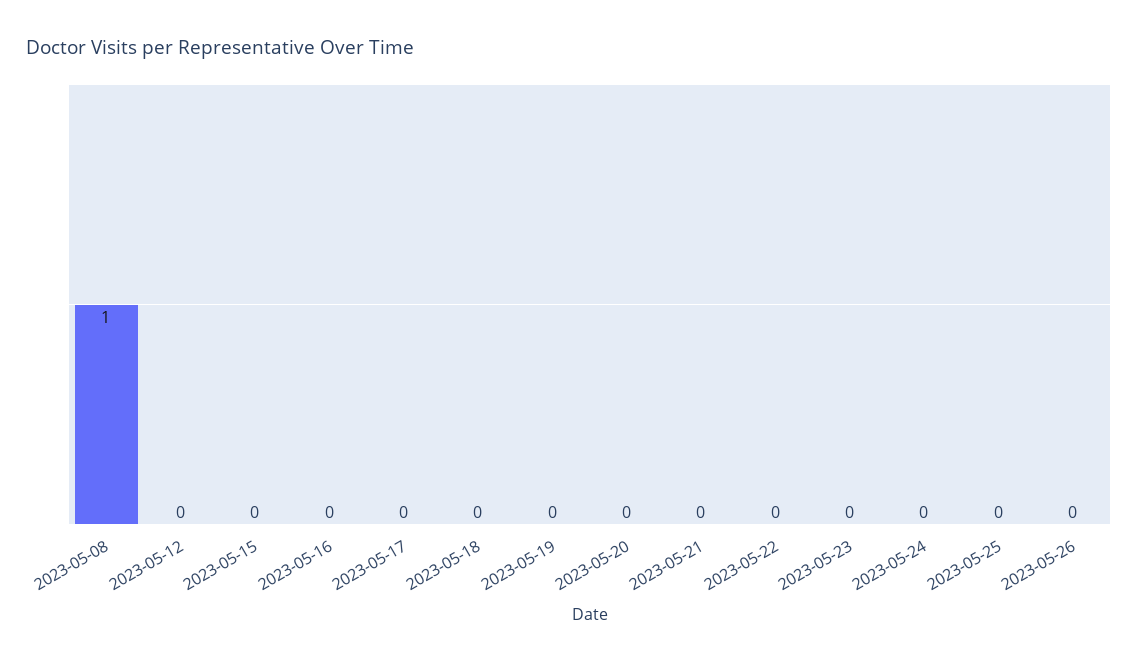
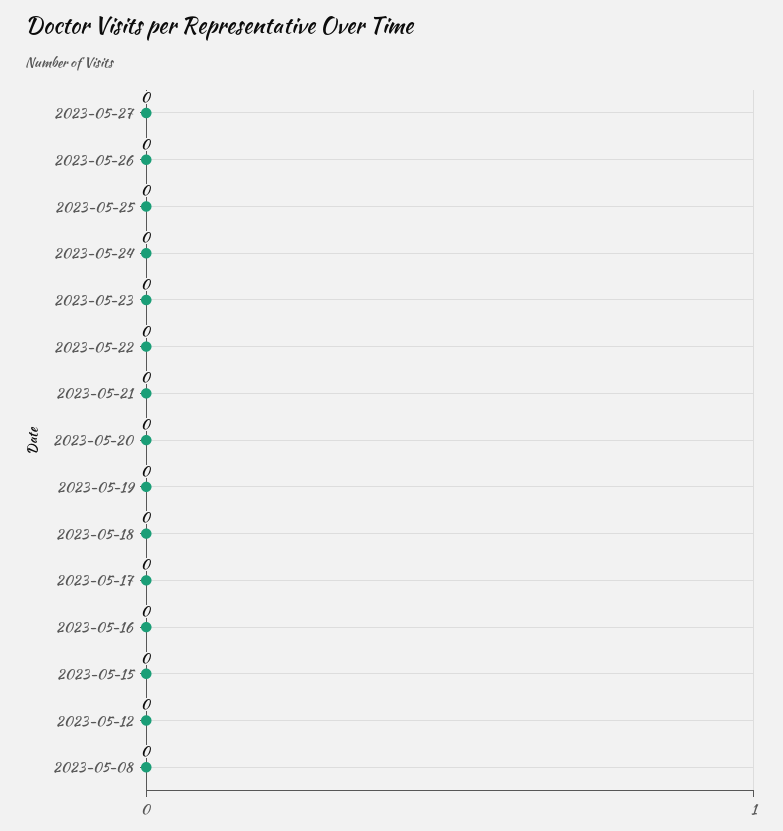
2023-05-08: 1 -> 0
2023-05-27: none -> 0

